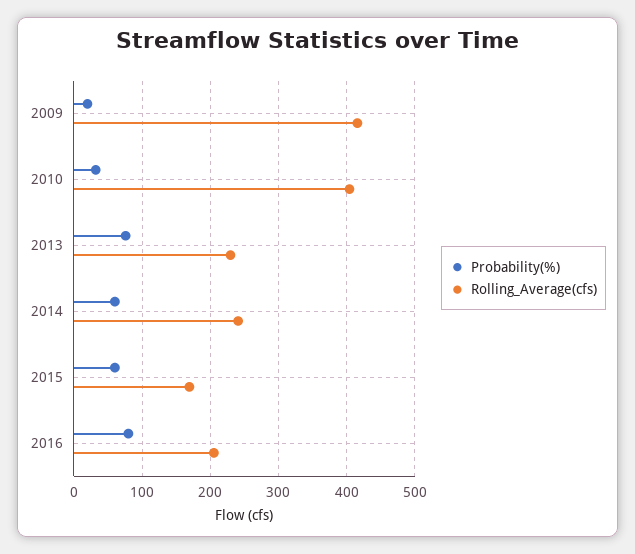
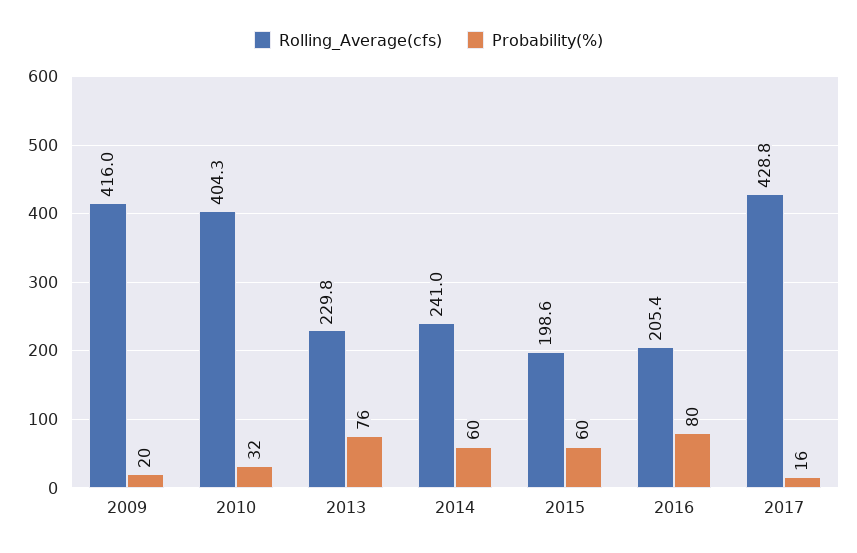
Rolling_Average(cfs), 2015: 170 -> 198.6
Rolling_Average(cfs), 2017: none -> 428.8
Probability(%), 2017: none -> 16

